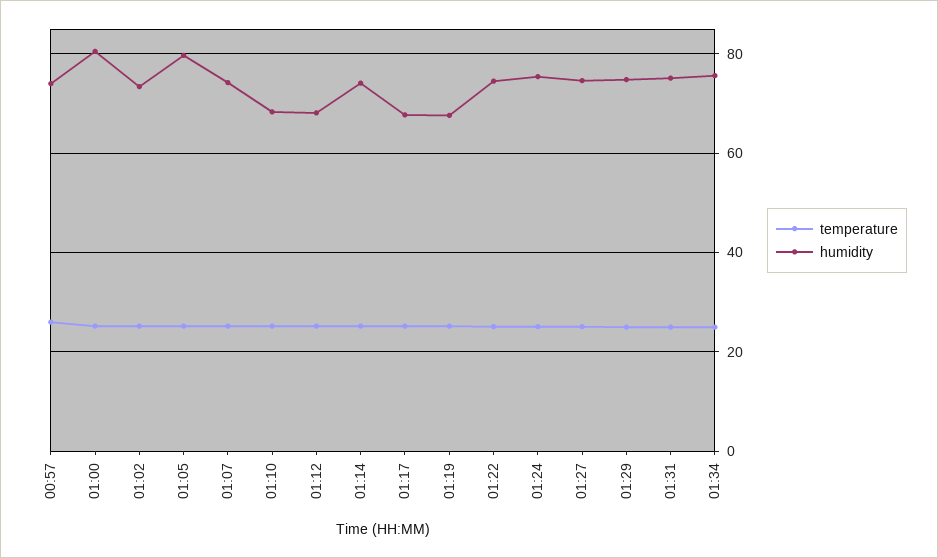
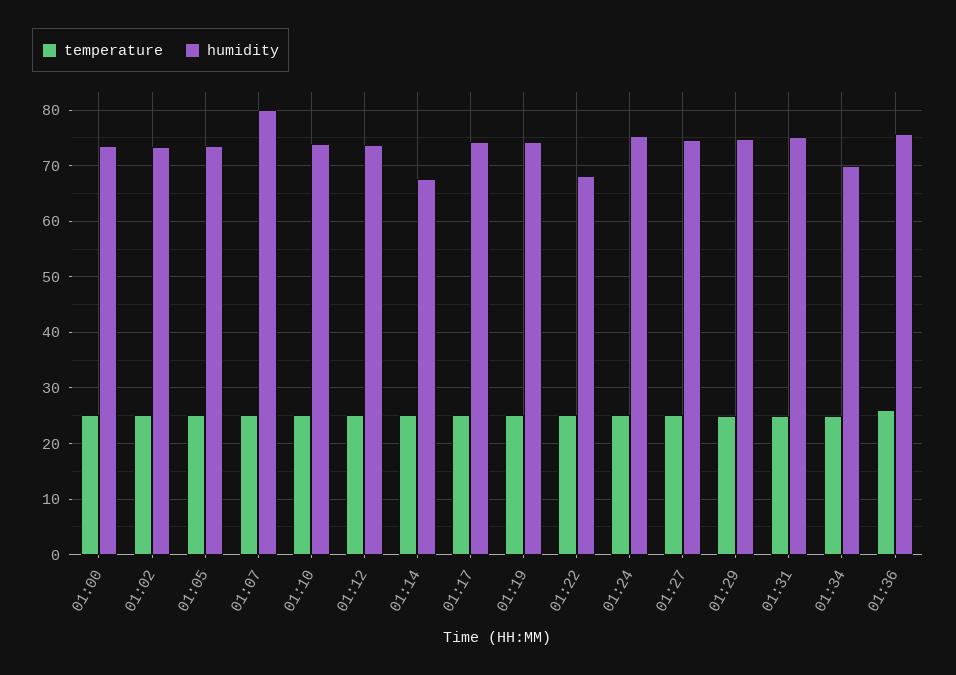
temperature, 00:57: 26 -> none
humidity, 00:57: 74 -> none
humidity, 01:00: 80 -> 74
humidity, 01:05: 80 -> 74
humidity, 01:07: 74 -> 80
humidity, 01:10: 68 -> 74
humidity, 01:12: 68 -> 74
humidity, 01:14: 74 -> 68
humidity, 01:17: 68 -> 74
humidity, 01:19: 68 -> 74
humidity, 01:22: 74 -> 68
humidity, 01:34: 76 -> 70
temperature, 01:36: none -> 26
humidity, 01:36: none -> 76

